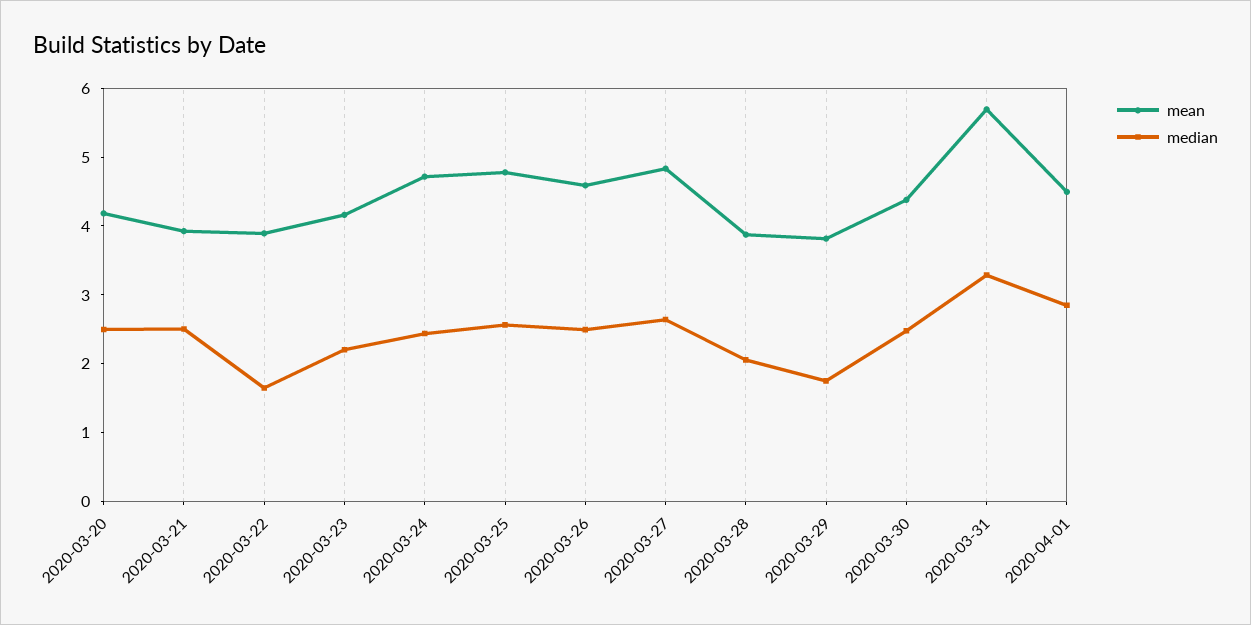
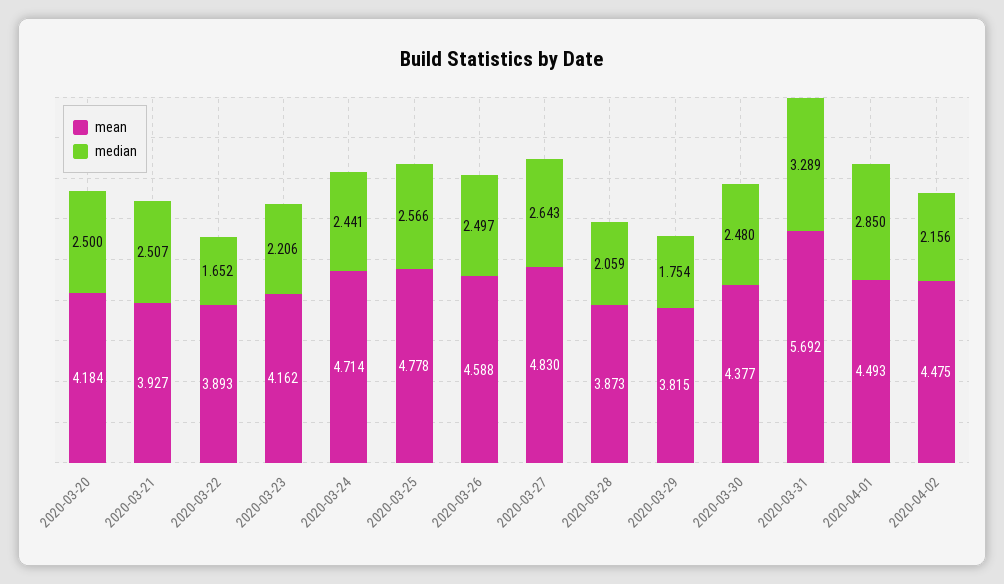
mean, 2020-04-02: none -> 4.475
median, 2020-04-02: none -> 2.156

